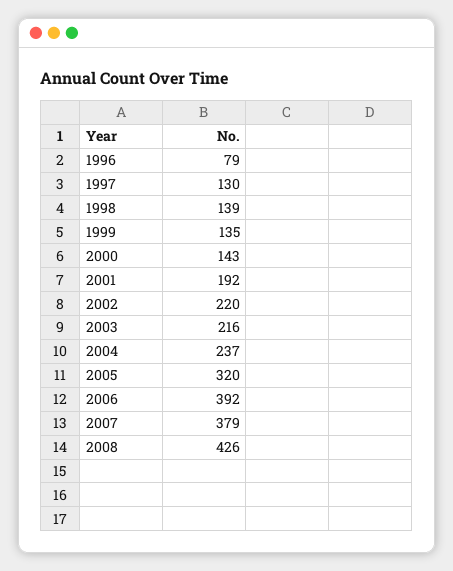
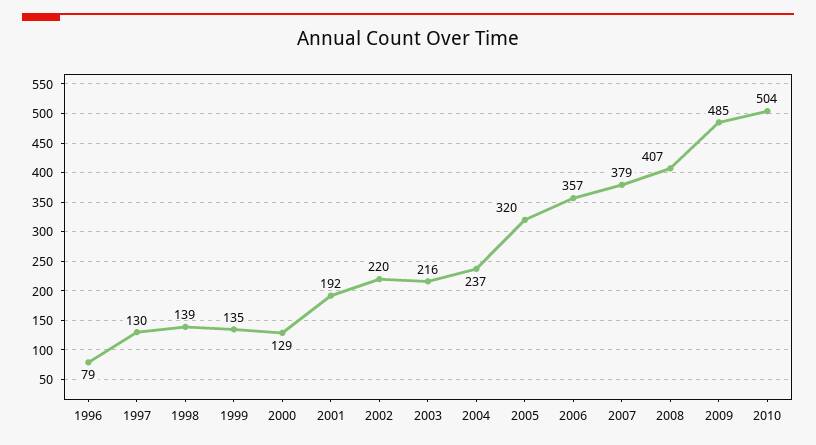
2000: 143 -> 129
2006: 392 -> 357
2008: 426 -> 407
2009: none -> 485
2010: none -> 504

